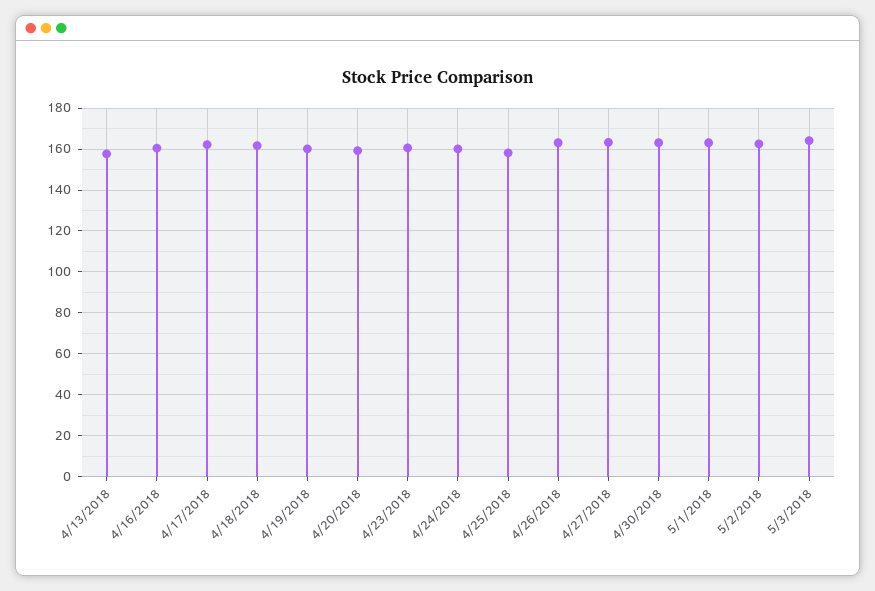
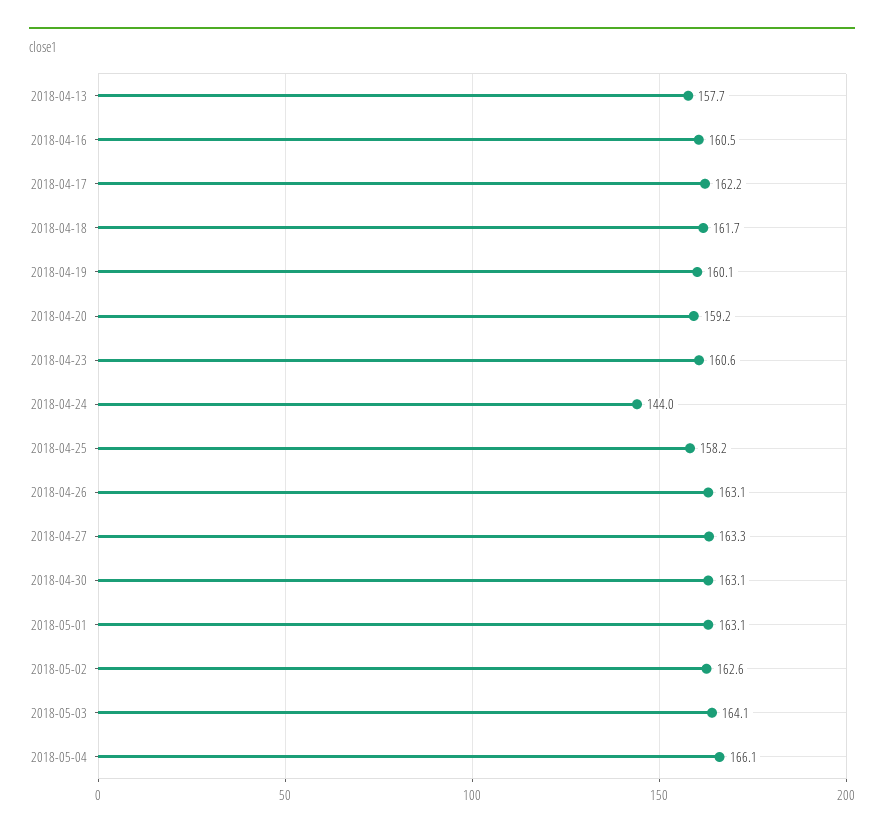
4/24/2018: 160 -> 144
2018-05-04: none -> 166.1

